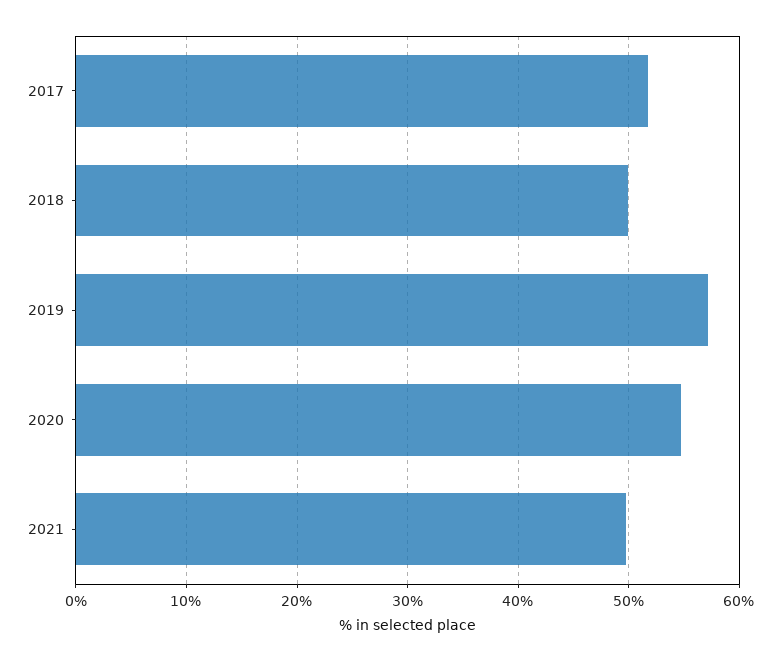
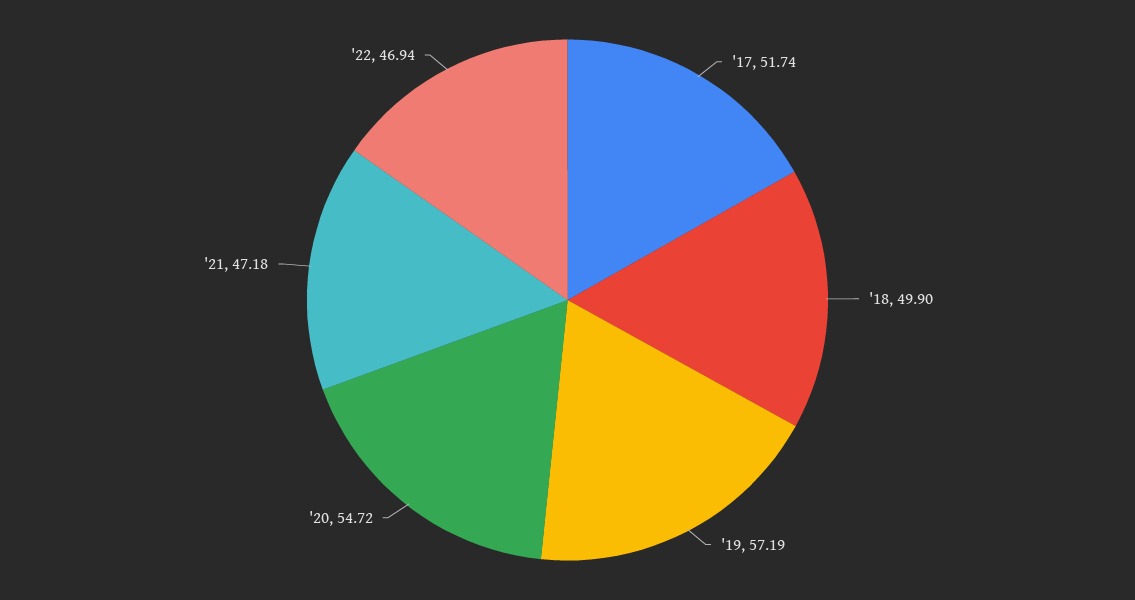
2021: 50 -> 47.18
'22: none -> 46.94

